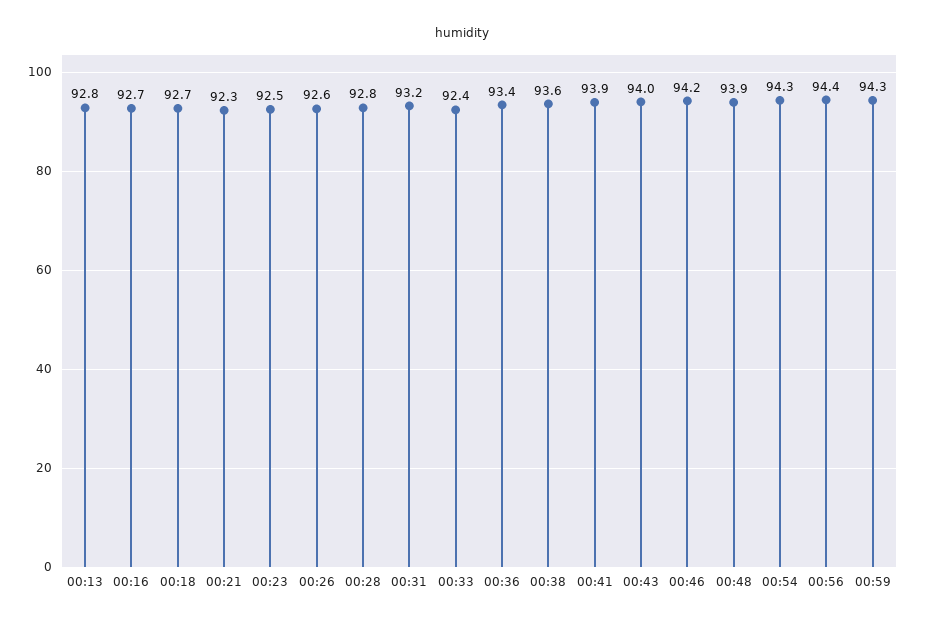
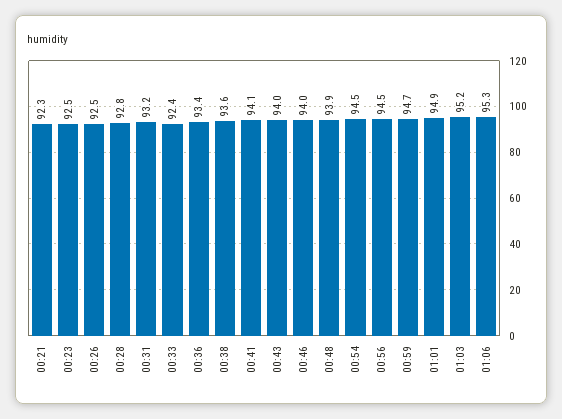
00:13: 92.8 -> none
00:16: 92.7 -> none
00:18: 92.7 -> none
00:26: 92.6 -> 92.5
00:41: 93.9 -> 94.1
00:46: 94.2 -> 94
00:54: 94.3 -> 94.5
00:56: 94.4 -> 94.5
00:59: 94.3 -> 94.7
01:01: none -> 94.9
01:03: none -> 95.2
01:06: none -> 95.3

